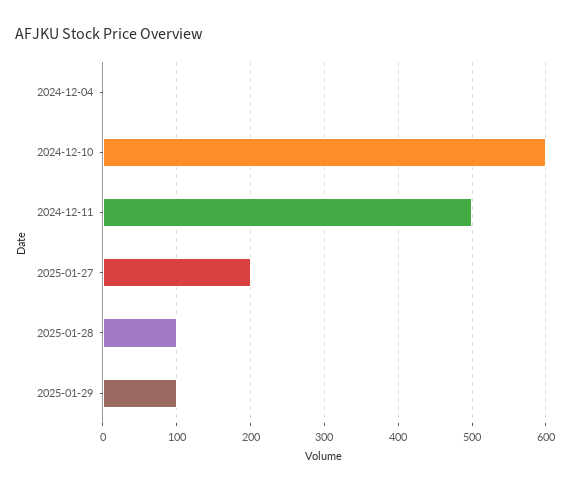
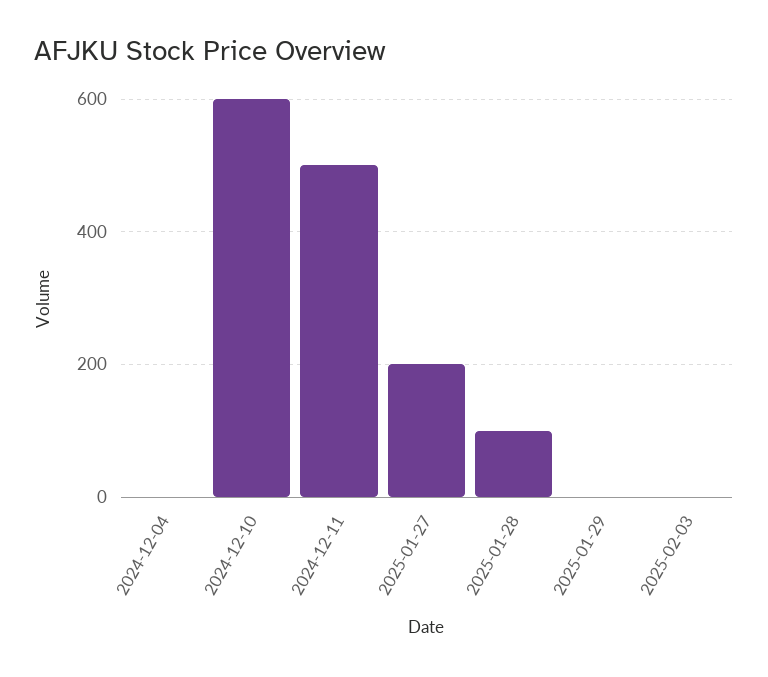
2025-01-29: 100 -> 0
2025-02-03: none -> 0

